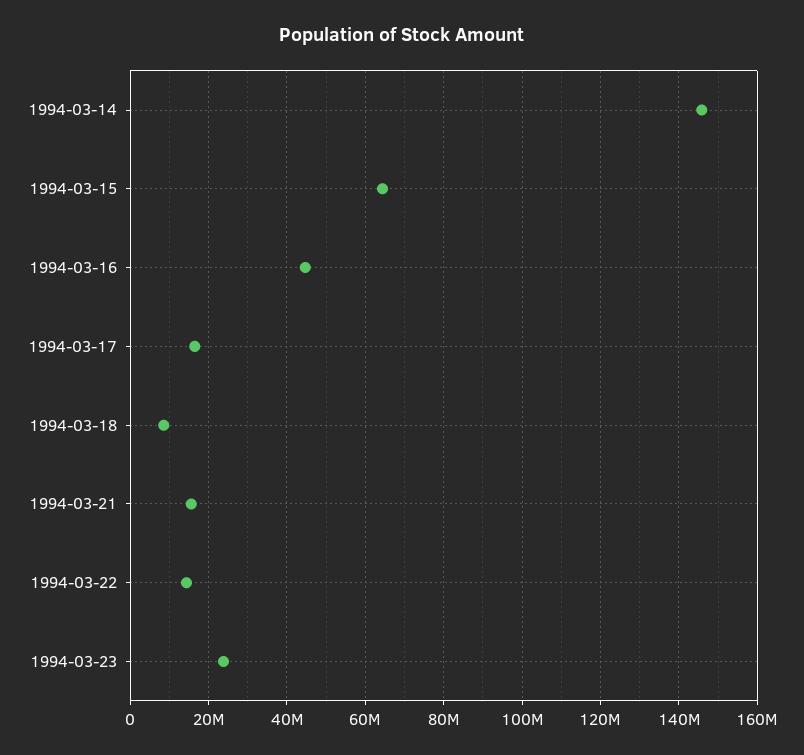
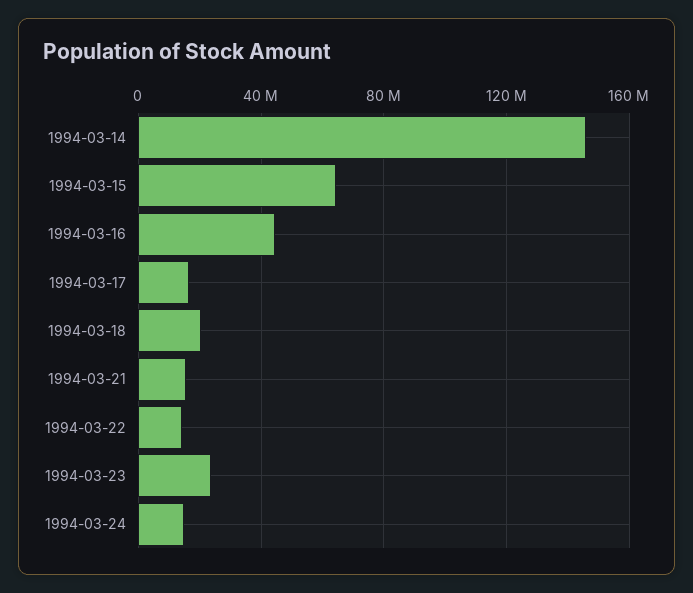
1994-03-18: 8000000 -> 20000000
1994-03-24: none -> 15000000

